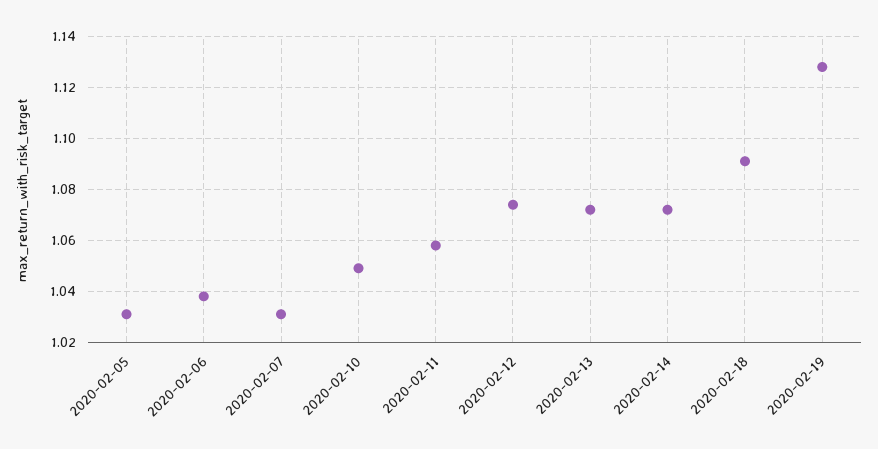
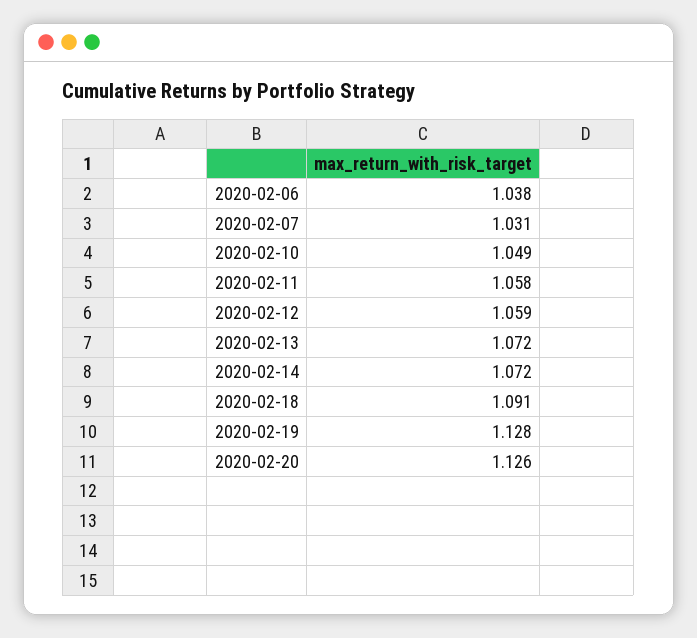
2020-02-05: 1.03 -> none
2020-02-12: 1.075 -> 1.059
2020-02-20: none -> 1.126

